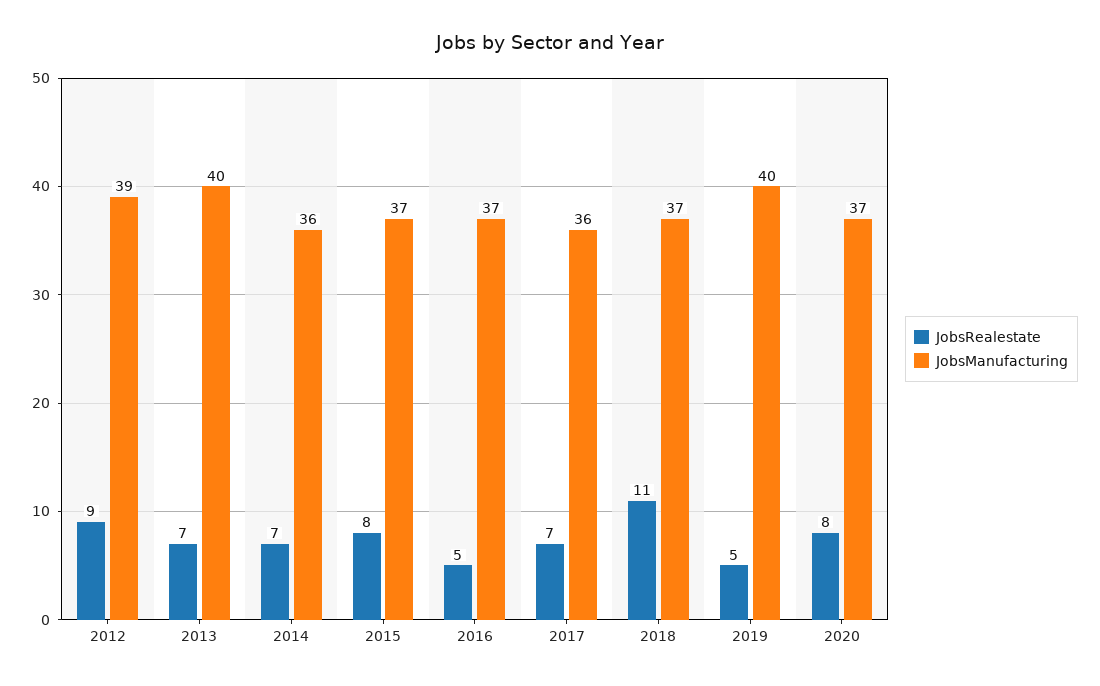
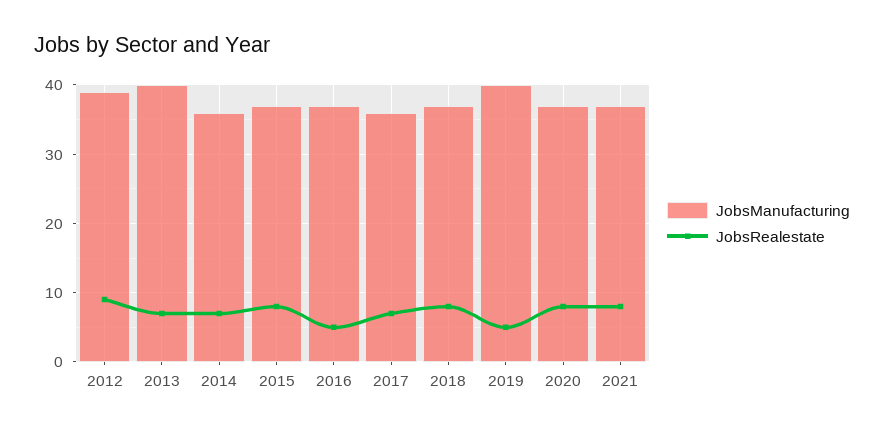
JobsRealestate, 2018: 11 -> 8
JobsManufacturing, 2021: none -> 37
JobsRealestate, 2021: none -> 8

